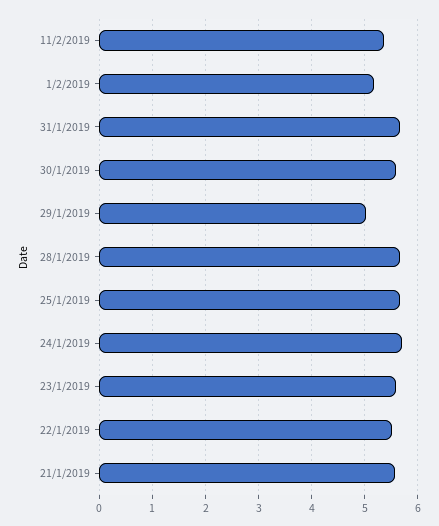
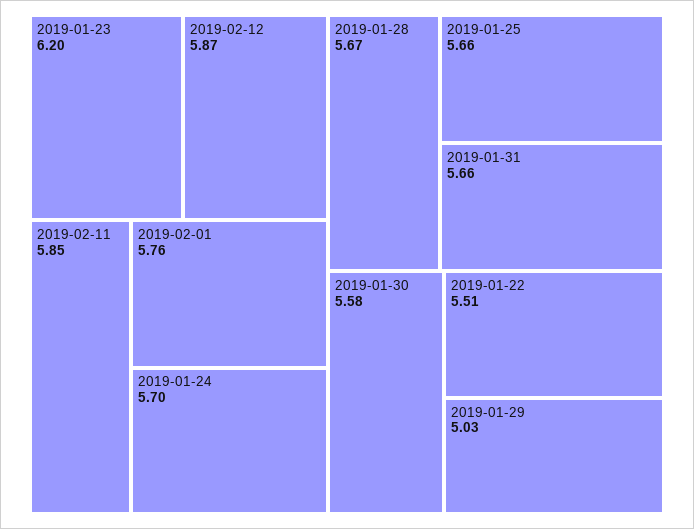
11/2/2019: 5.4 -> 5.85
1/2/2019: 5.2 -> 5.76
23/1/2019: 5.6 -> 6.2
21/1/2019: 5.6 -> none
2019-02-12: none -> 5.87

